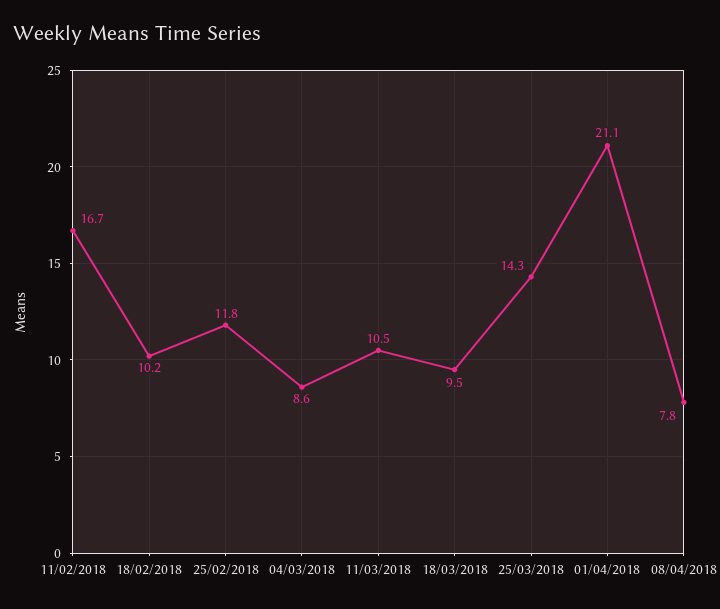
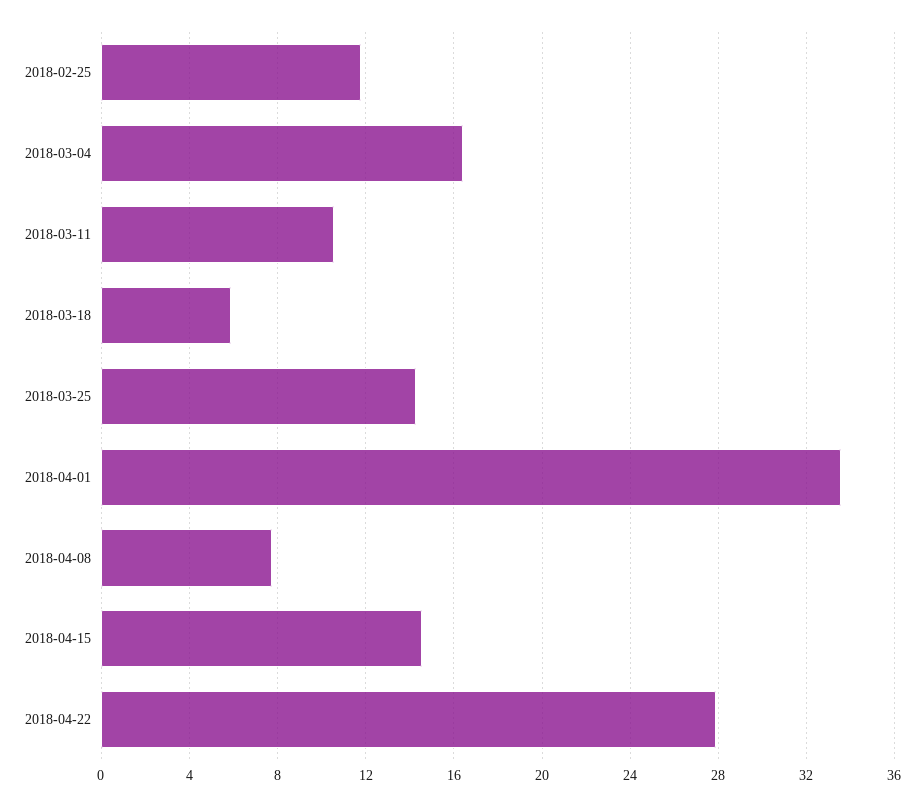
11/02/2018: 16.7 -> none
18/02/2018: 10.2 -> none
04/03/2018: 8.6 -> 16.5
18/03/2018: 9.5 -> 6
01/04/2018: 21.1 -> 33.5
2018-04-15: none -> 14.5
2018-04-22: none -> 28

